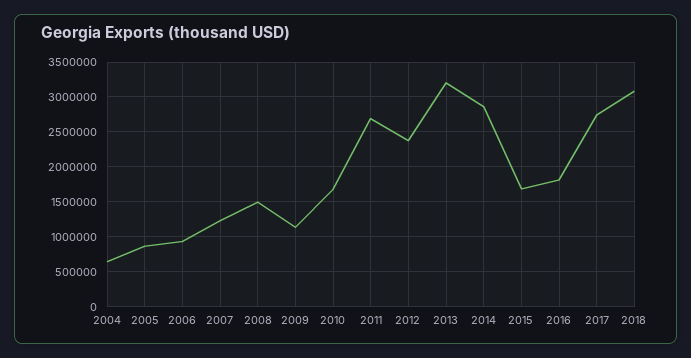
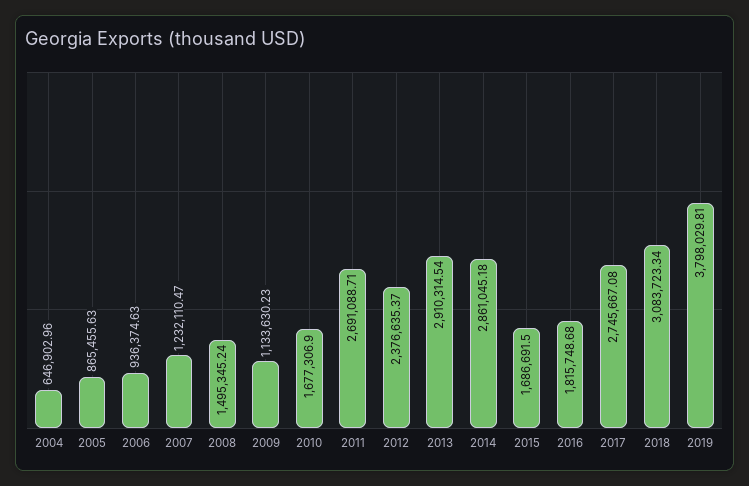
2013: 3200000 -> 2910314.54
2019: none -> 3798029.81

